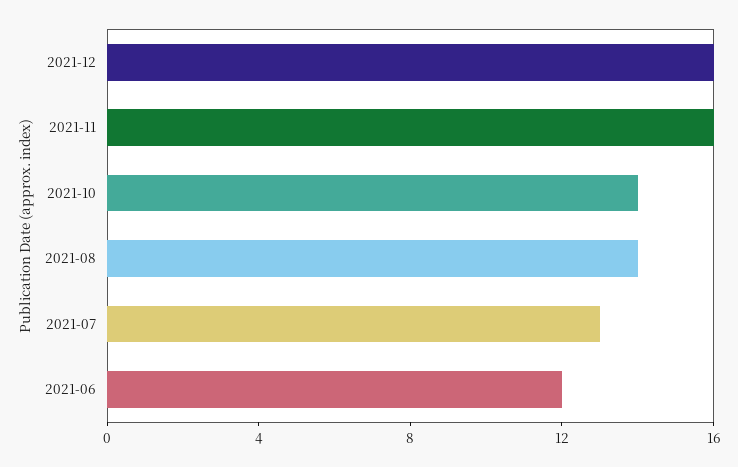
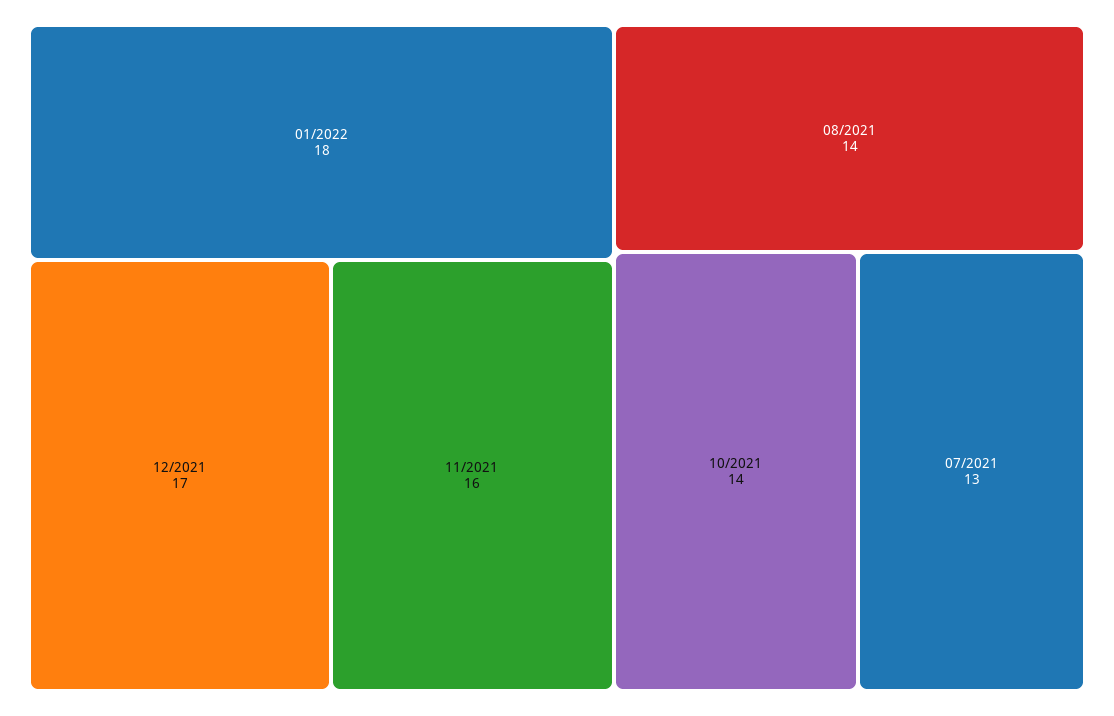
2021-12: 16 -> 17
2021-06: 12 -> none
01/2022: none -> 18

